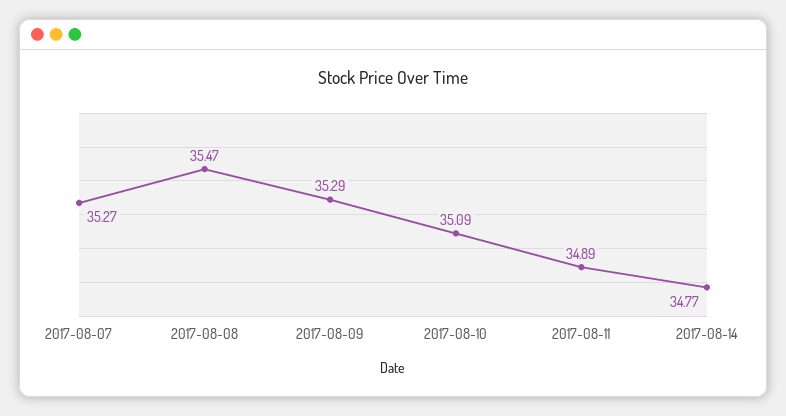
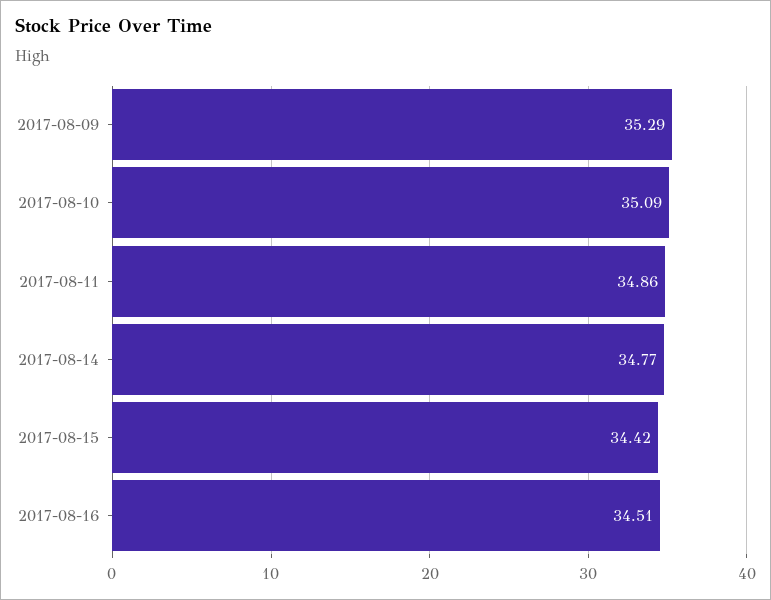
2017-08-07: 35.27 -> none
2017-08-08: 35.47 -> none
2017-08-11: 34.89 -> 34.86
2017-08-15: none -> 34.42
2017-08-16: none -> 34.51

